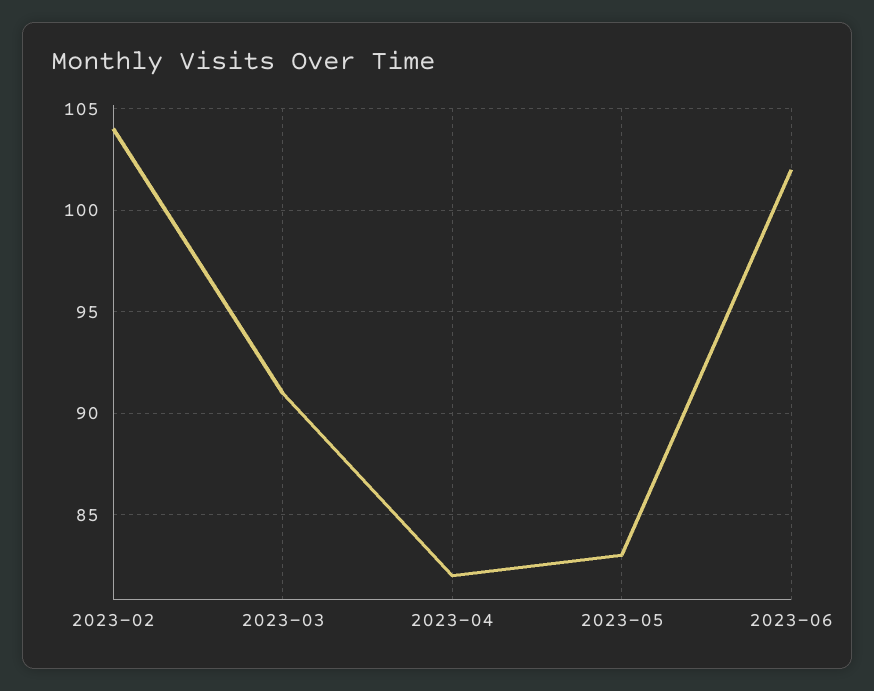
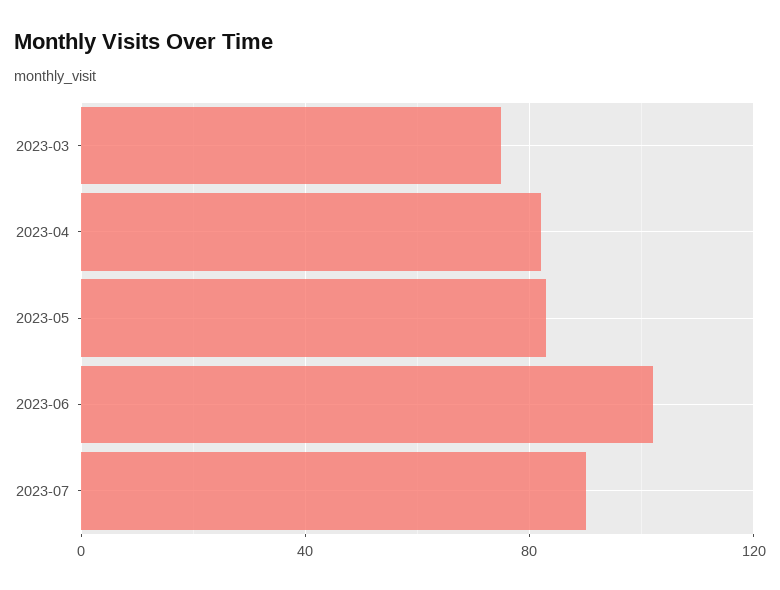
2023-02: 104 -> none
2023-03: 91 -> 75
2023-07: none -> 90

